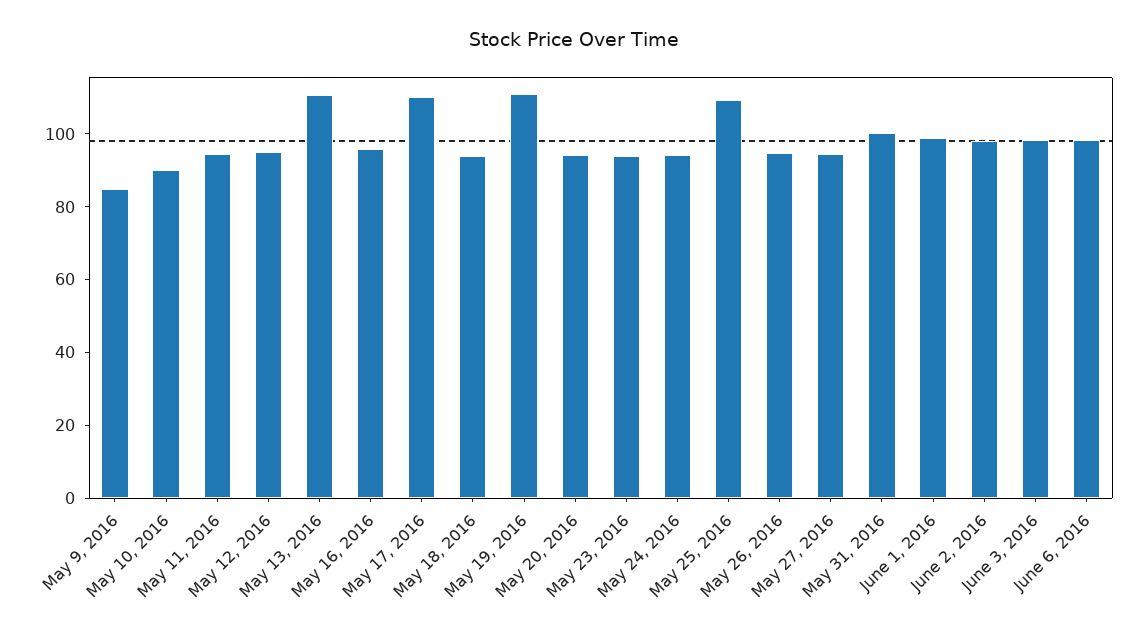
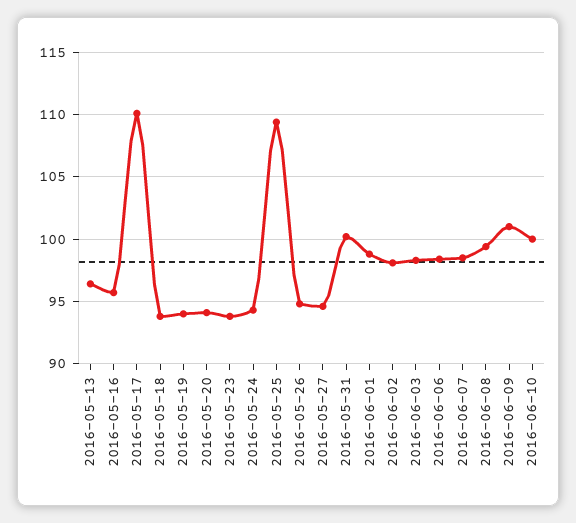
May 9, 2016: 85 -> none
May 10, 2016: 90 -> none
May 11, 2016: 95 -> none
May 12, 2016: 95 -> none
May 13, 2016: 110 -> 96.5
May 19, 2016: 110 -> 94
2016-06-07: none -> 98.5
2016-06-08: none -> 99.5
2016-06-09: none -> 101
2016-06-10: none -> 100

